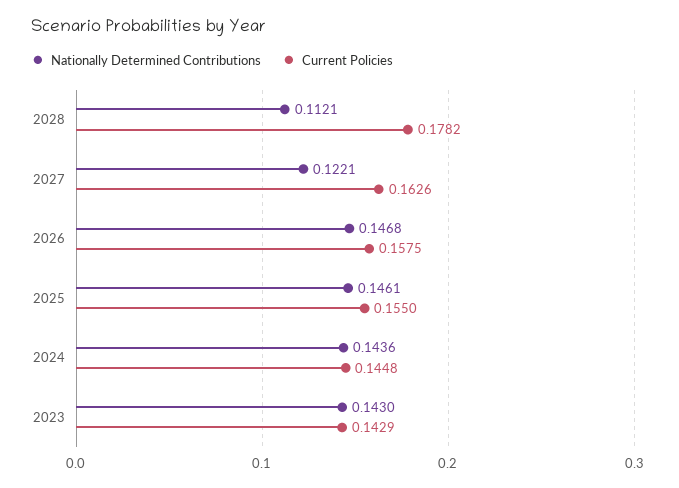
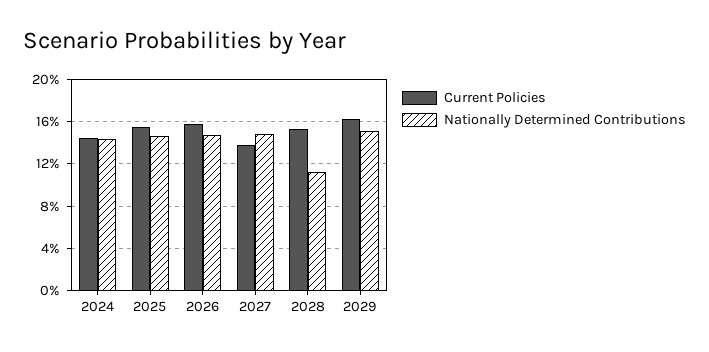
Current Policies, 2028: 0.1782 -> 0.15
Nationally Determined Contributions, 2027: 0.1221 -> 0.15
Current Policies, 2027: 0.1626 -> 0.14
Nationally Determined Contributions, 2023: 0.143 -> none
Current Policies, 2023: 0.1429 -> none
Current Policies, 2029: none -> 0.16
Nationally Determined Contributions, 2029: none -> 0.15

